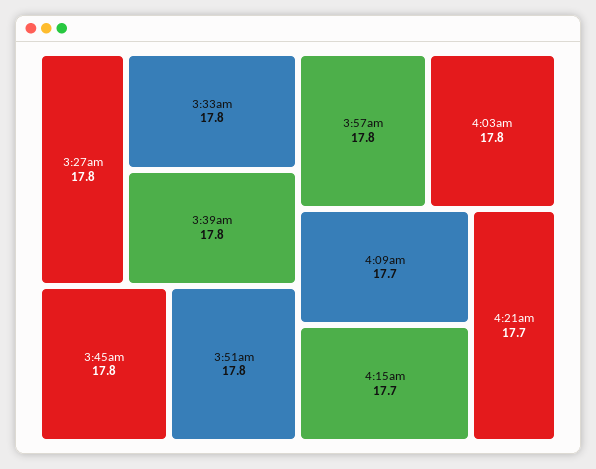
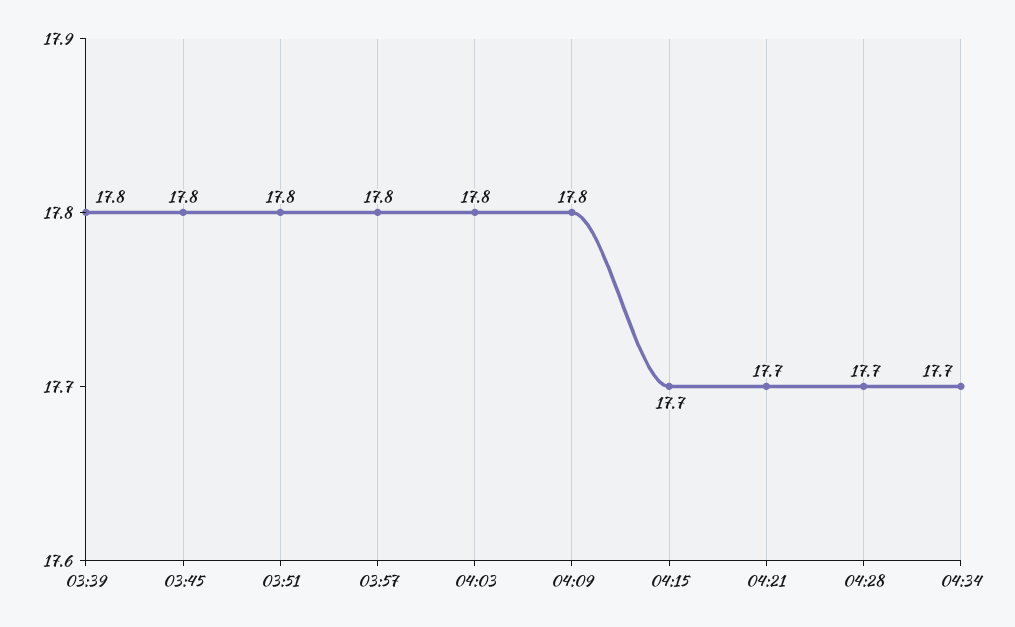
3:27am: 17.8 -> none
3:33am: 17.8 -> none
4:09am: 17.7 -> 17.8
04:28: none -> 17.7
04:34: none -> 17.7

